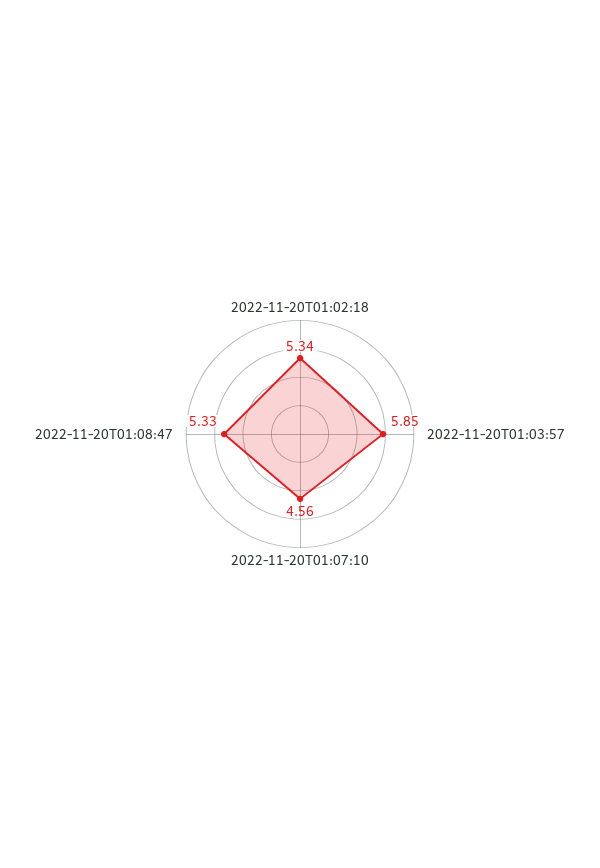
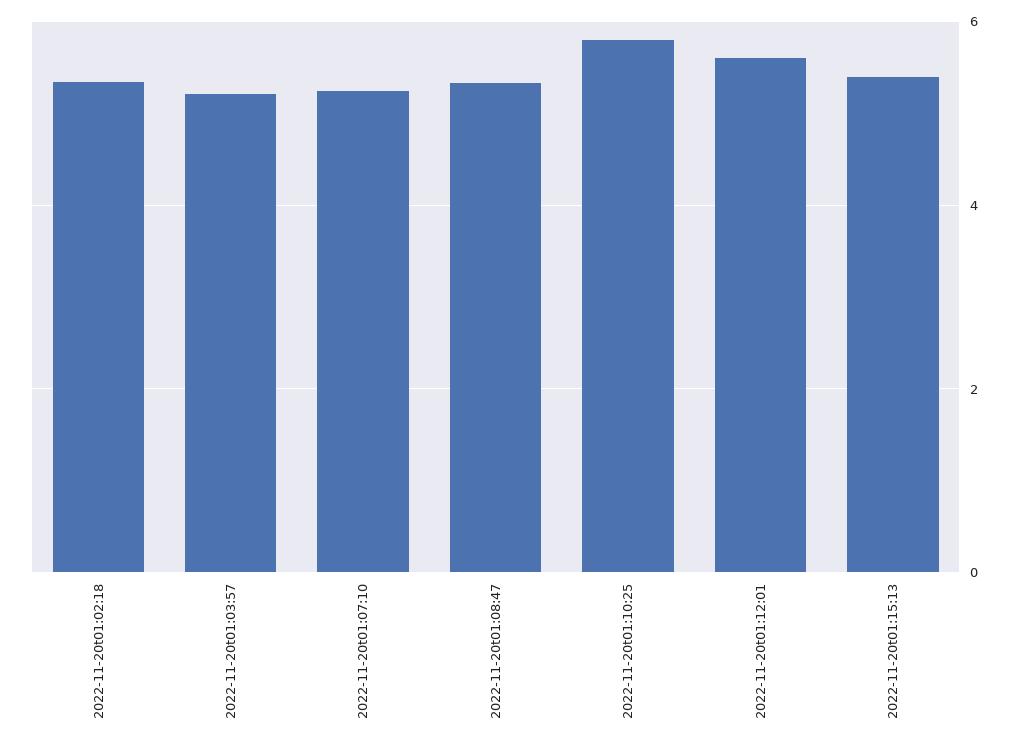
2022-11-20T01:03:57: 5.85 -> 5.2
2022-11-20T01:07:10: 4.56 -> 5.2
2022-11-20t01:10:25: none -> 5.8
2022-11-20t01:12:01: none -> 5.6
2022-11-20t01:15:13: none -> 5.4

